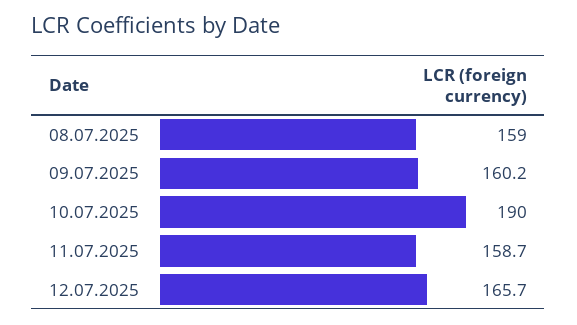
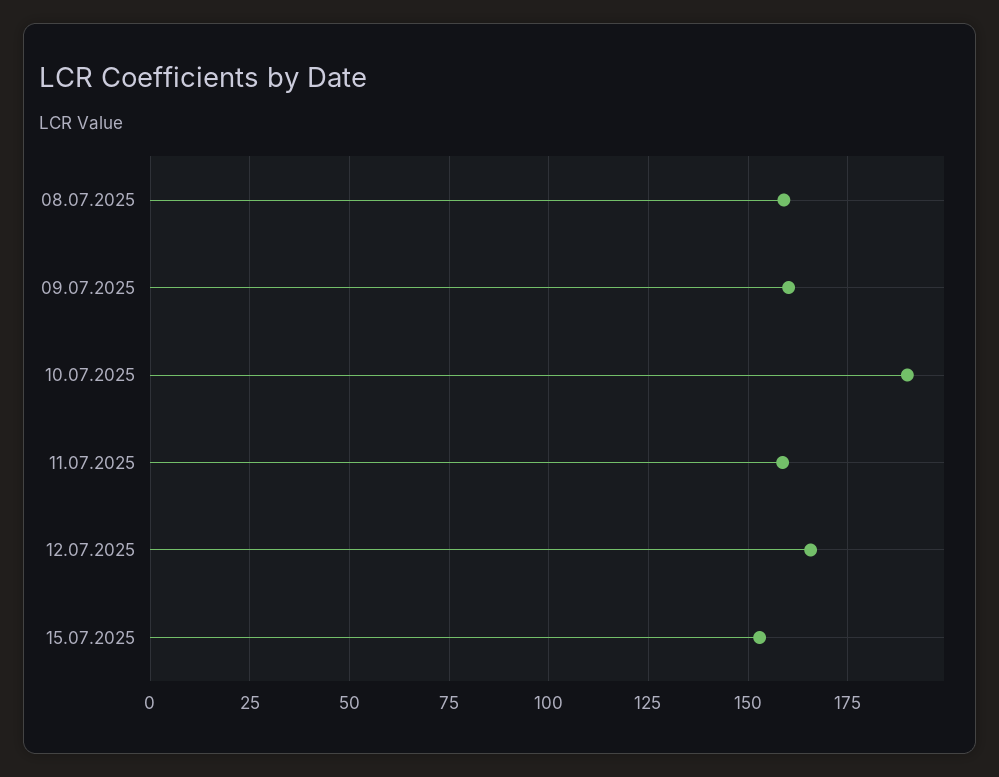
15.07.2025: none -> 152.5

